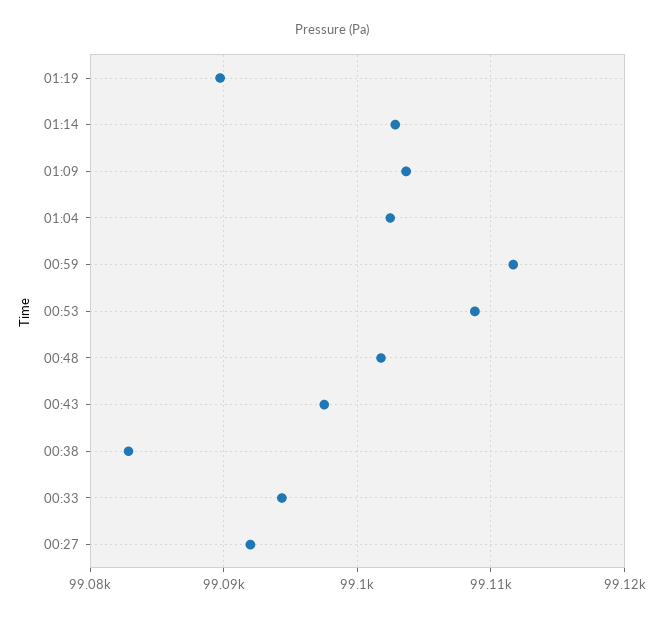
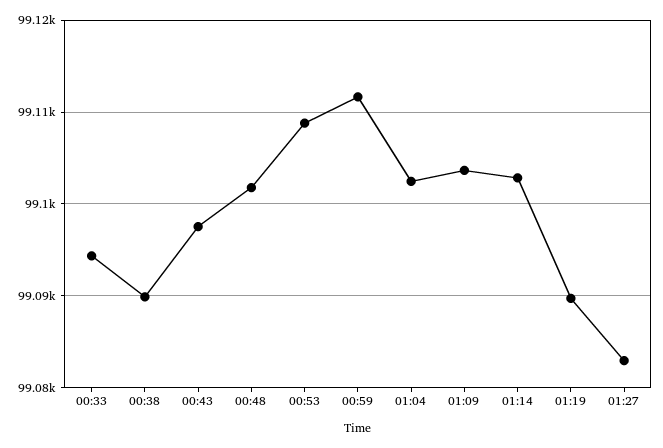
00:38: 99083 -> 99090
00:27: 99092 -> none
01:27: none -> 99083

